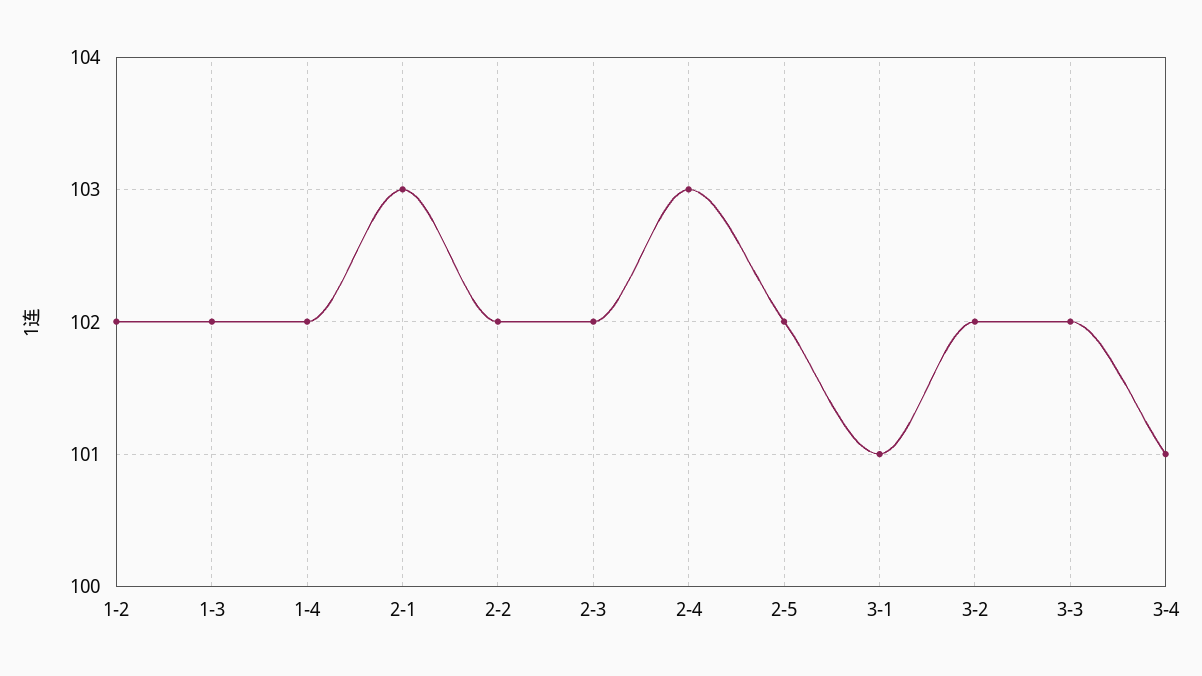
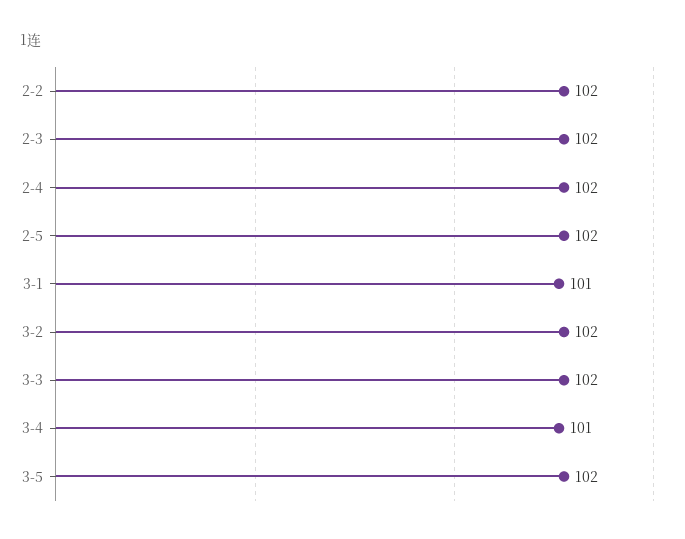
1-2: 102 -> none
1-3: 102 -> none
1-4: 102 -> none
2-1: 103 -> none
2-4: 103 -> 102
3-5: none -> 102

